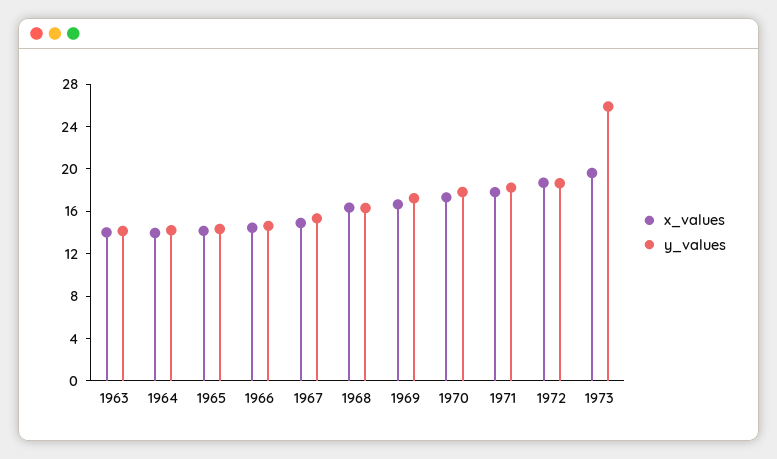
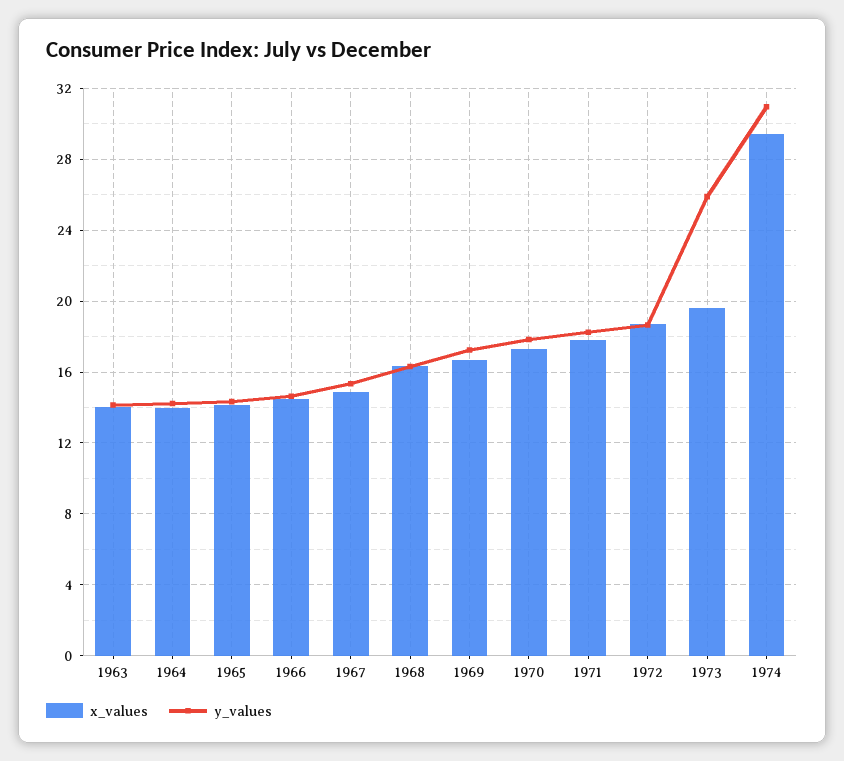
x_values, 1974: none -> 29.5
y_values, 1974: none -> 31

